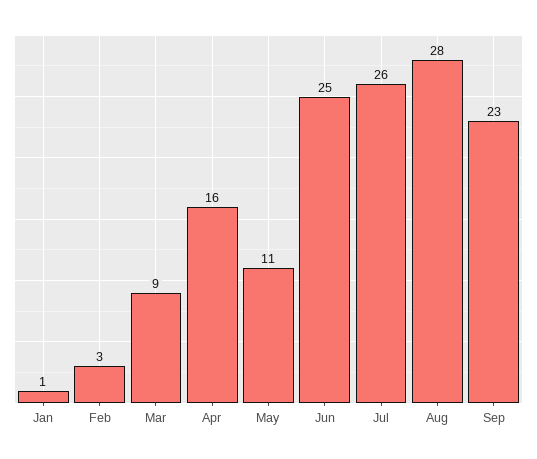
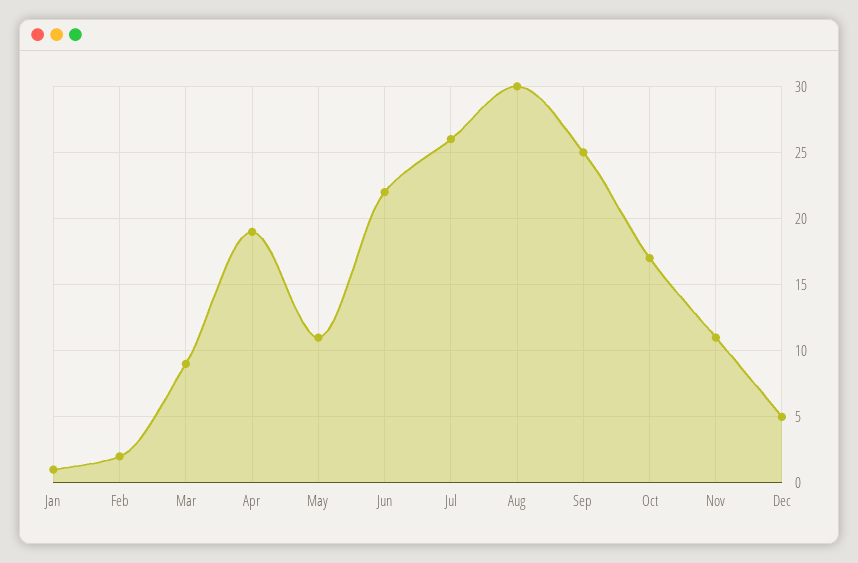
Feb: 3 -> 2
Apr: 16 -> 19
Jun: 25 -> 22
Aug: 28 -> 30
Sep: 23 -> 25
Oct: none -> 17
Nov: none -> 11
Dec: none -> 5

